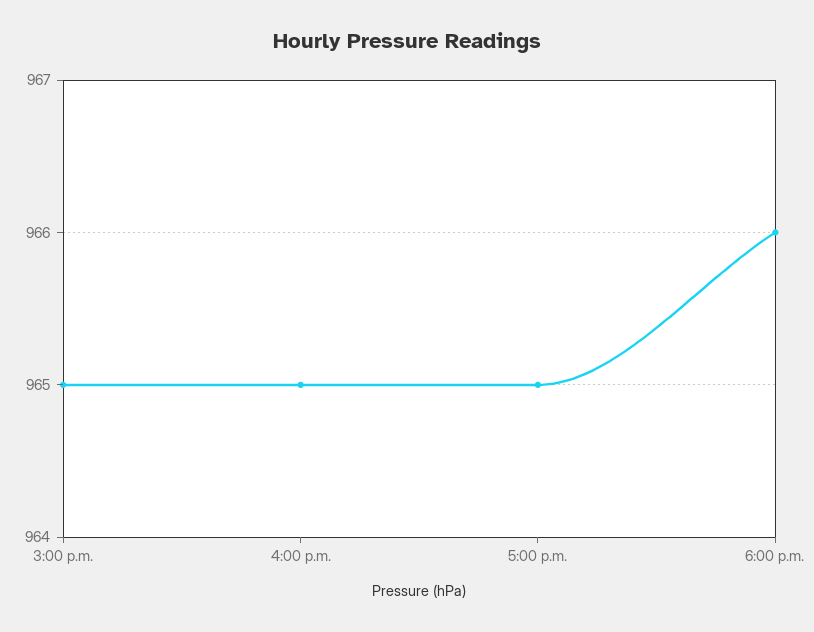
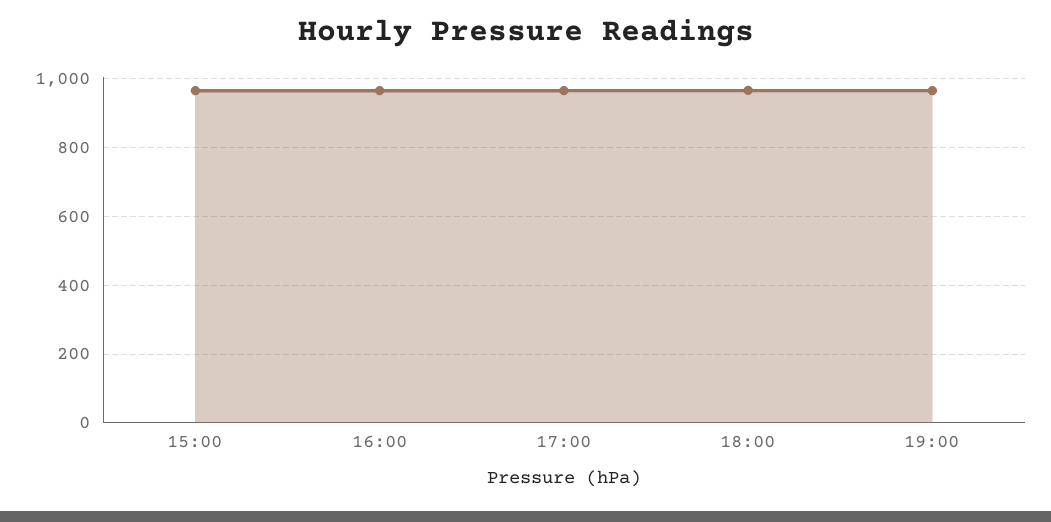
19:00: none -> 960

